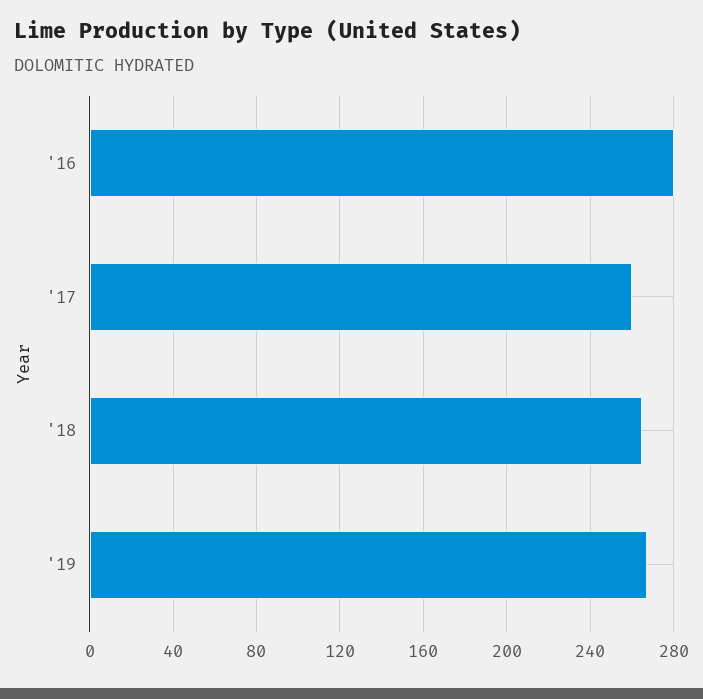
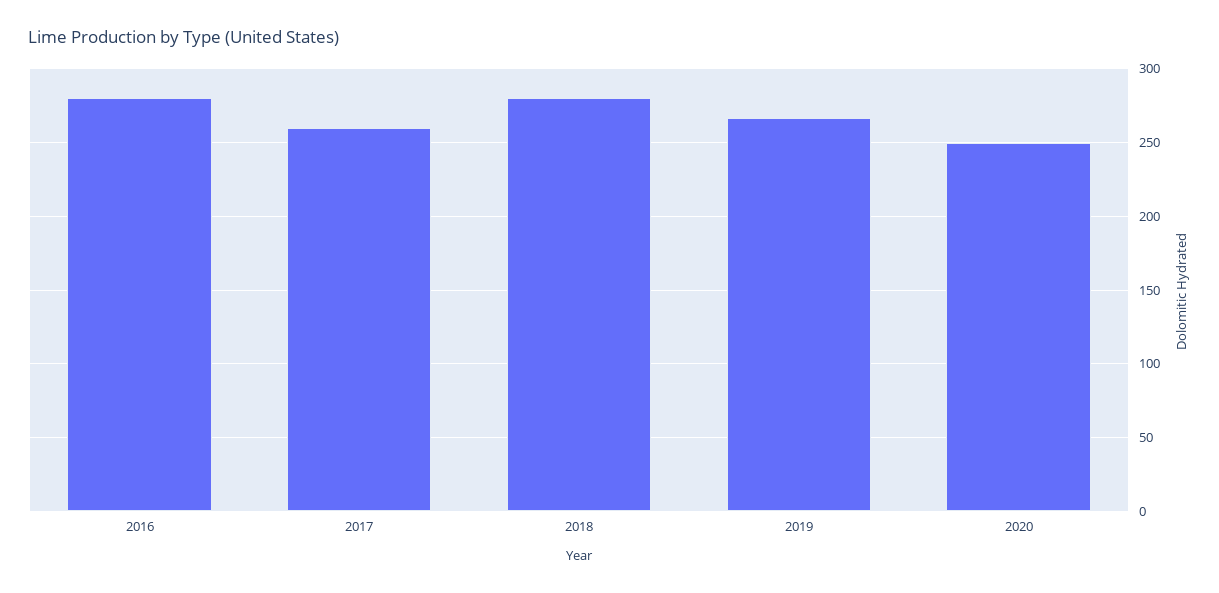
'18: 265 -> 280
2020: none -> 250

